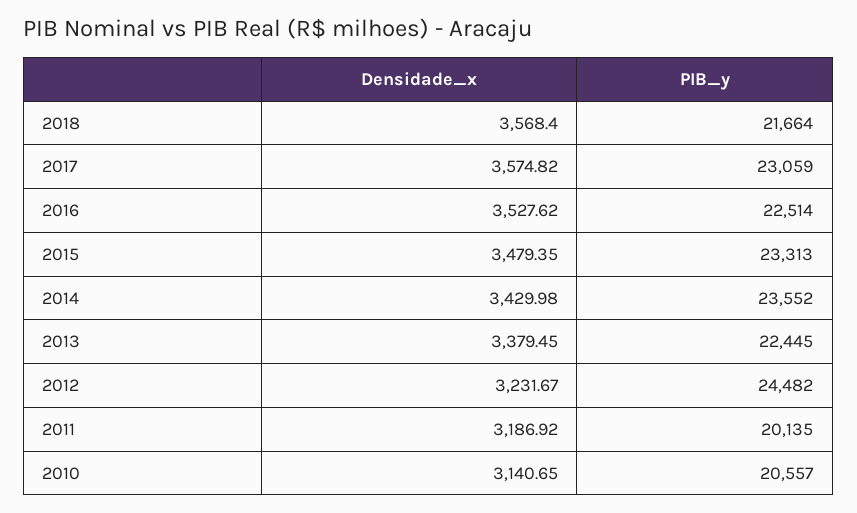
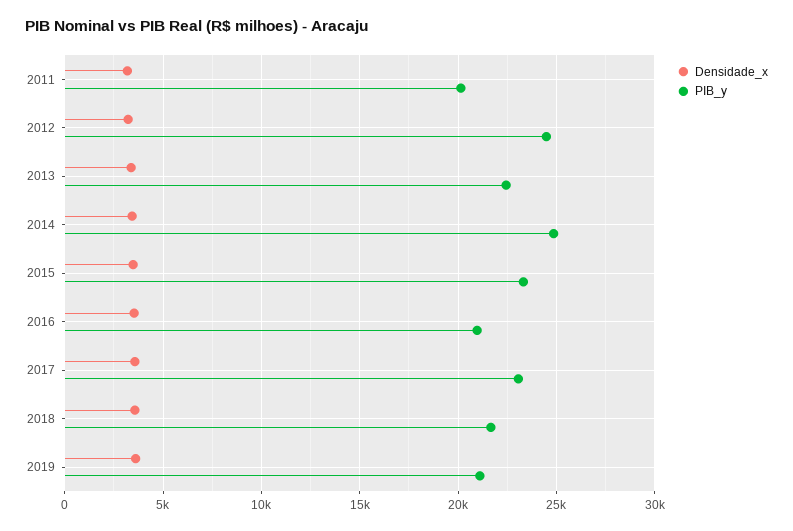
PIB_y, 2016: 22514 -> 21000
PIB_y, 2014: 23552 -> 25000
Densidade_x, 2010: 3140.65 -> none
PIB_y, 2010: 20557 -> none
Densidade_x, 2019: none -> 3500
PIB_y, 2019: none -> 21000

